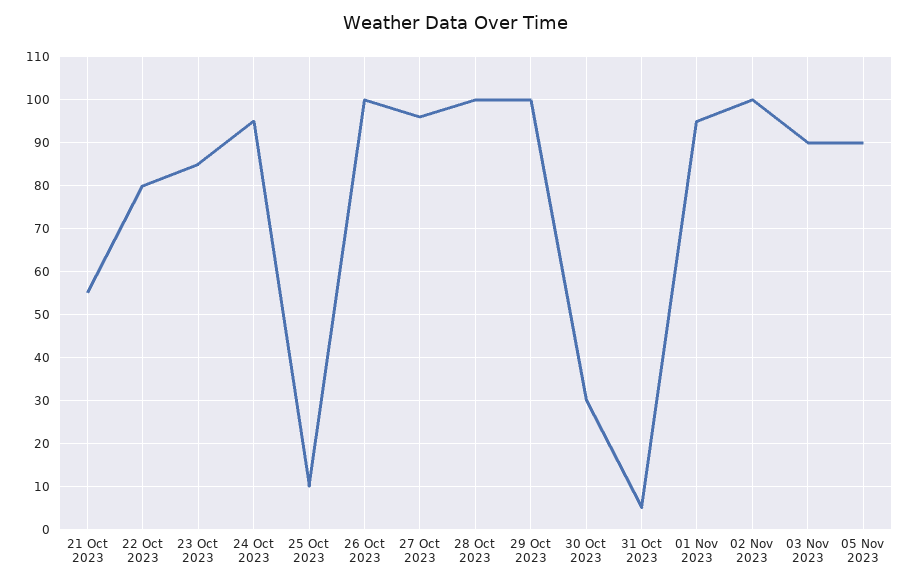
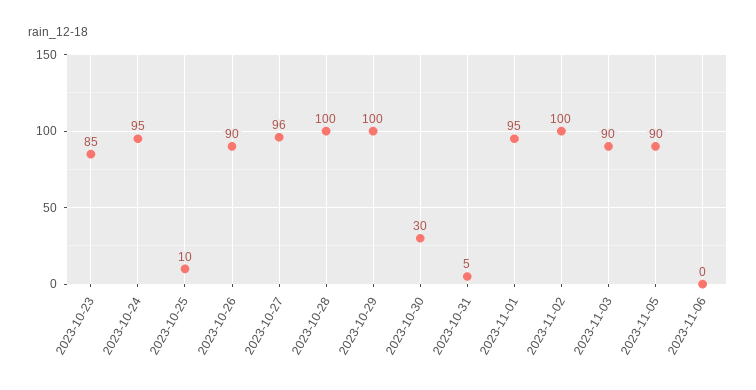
21 Oct 2023: 55 -> none
22 Oct 2023: 80 -> none
26 Oct 2023: 100 -> 90
2023-11-06: none -> 0

